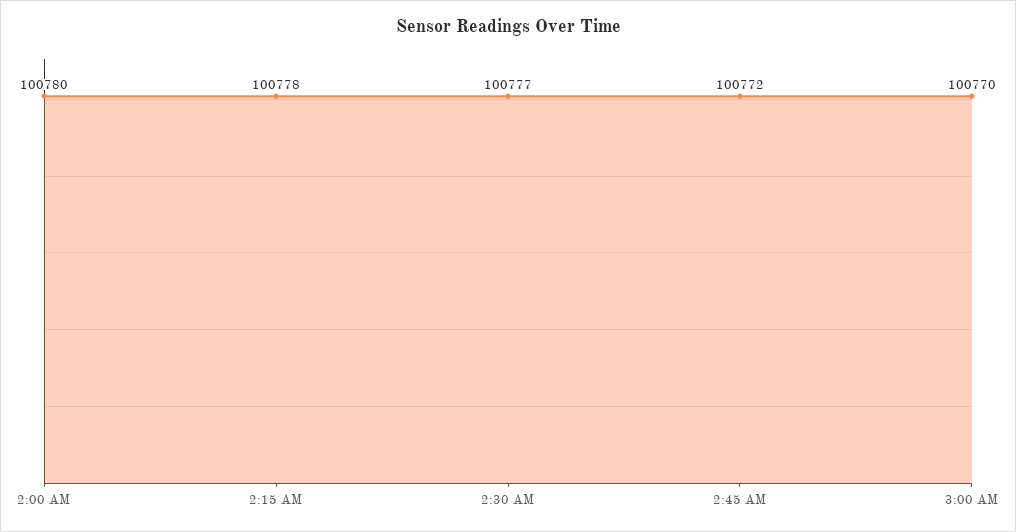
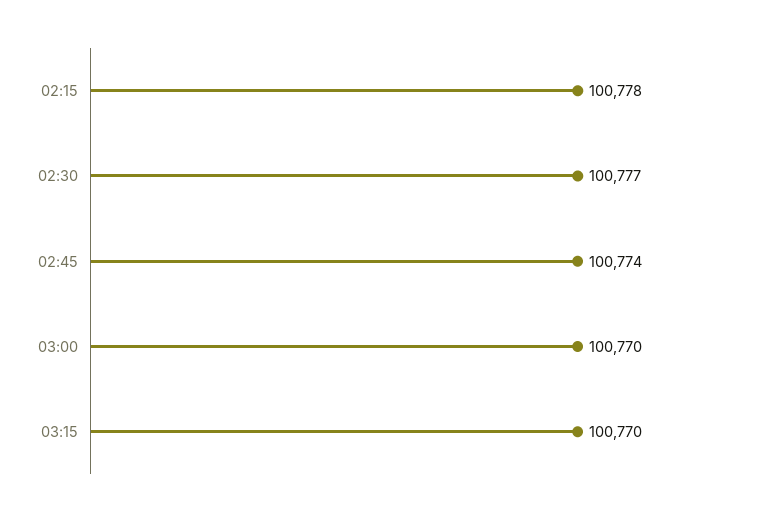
2:00 AM: 100780 -> none
2:45 AM: 100772 -> 100774
03:15: none -> 100770

